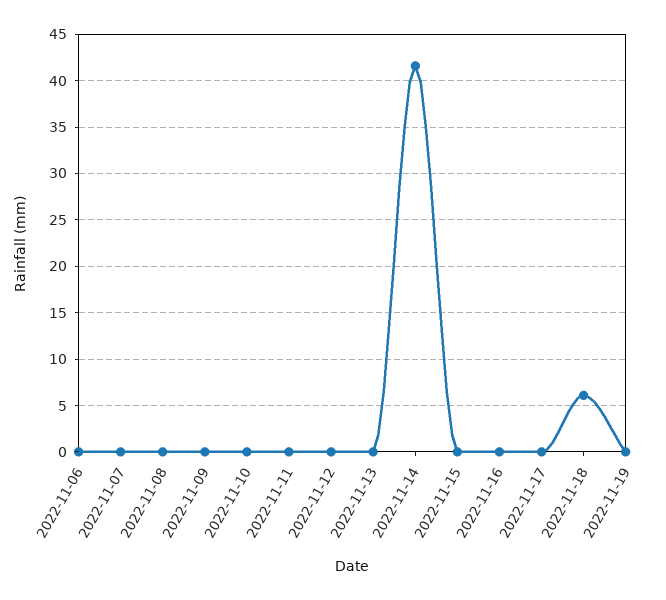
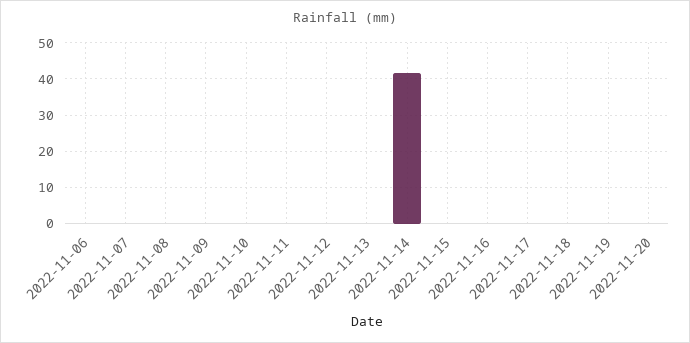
2022-11-18: 6 -> 0
2022-11-20: none -> 0

